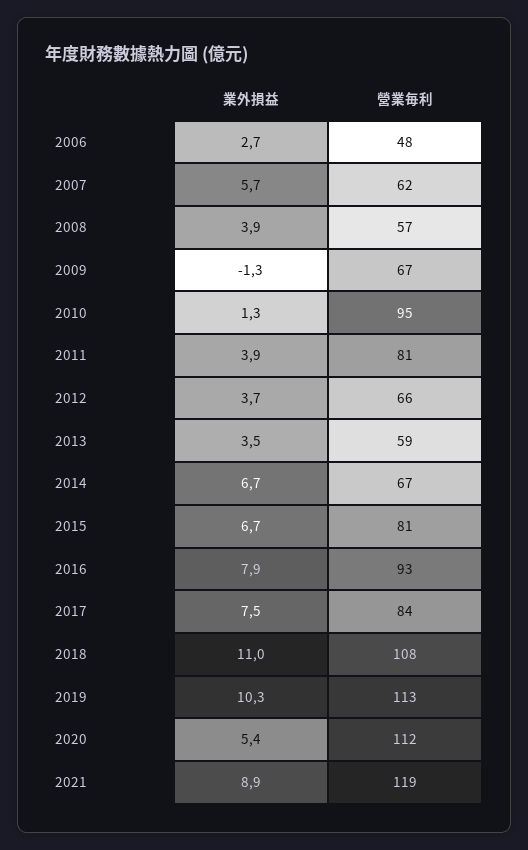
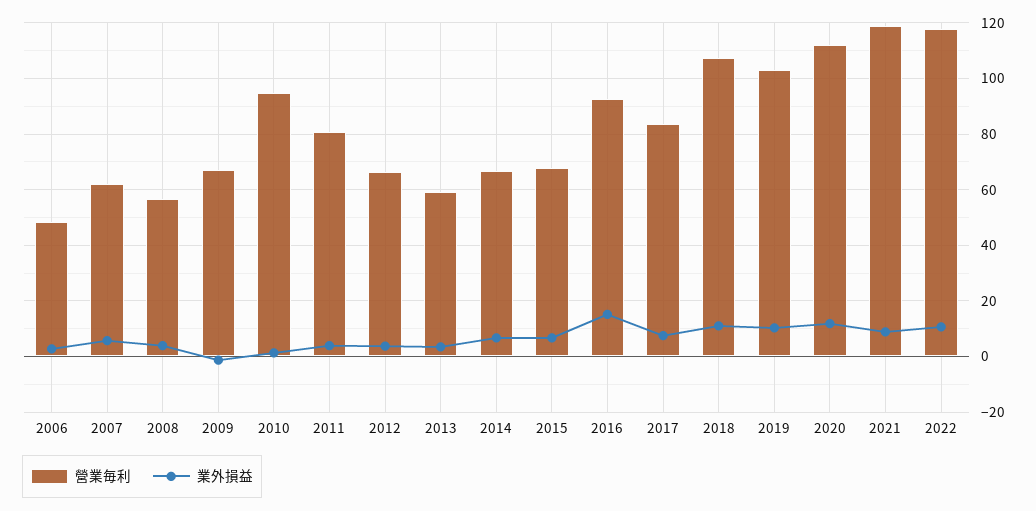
營業毎利, 2015: 81 -> 67.5
業外損益, 2016: 7.9 -> 15
營業毎利, 2019: 113 -> 102.5
業外損益, 2020: 5.4 -> 12.5
營業毎利, 2022: none -> 117.5
業外損益, 2022: none -> 10

